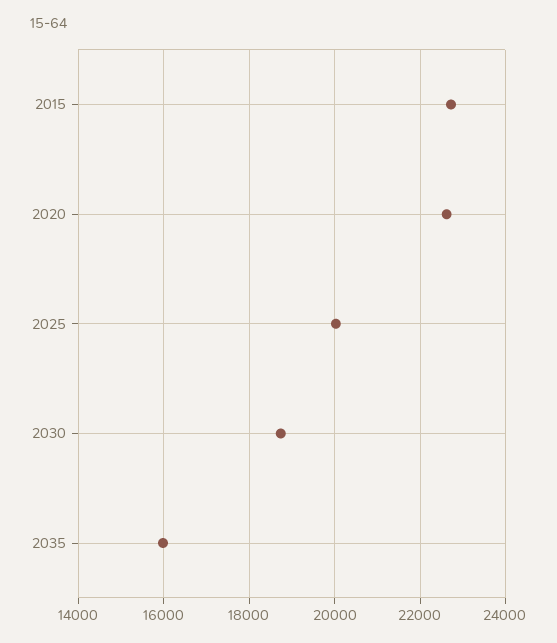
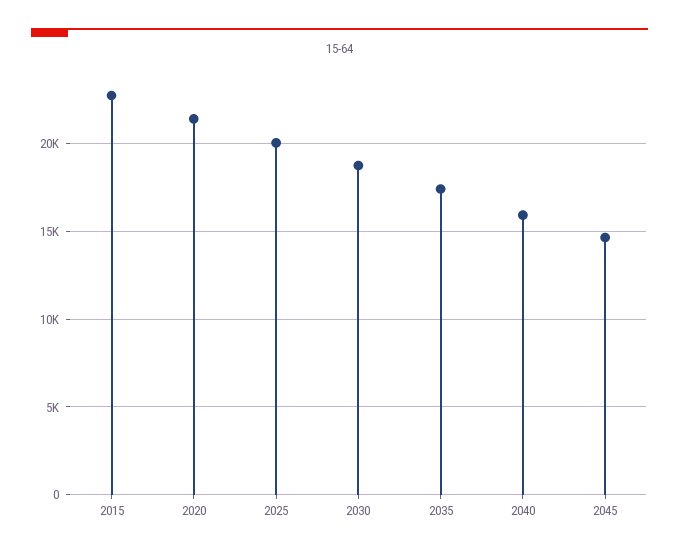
2020: 22600 -> 21500
2035: 16000 -> 17500
2040: none -> 16000
2045: none -> 14500

